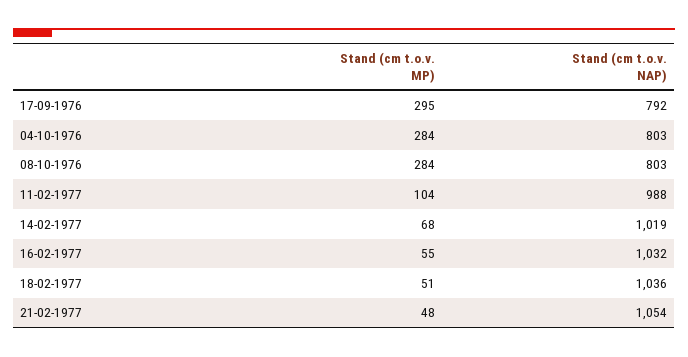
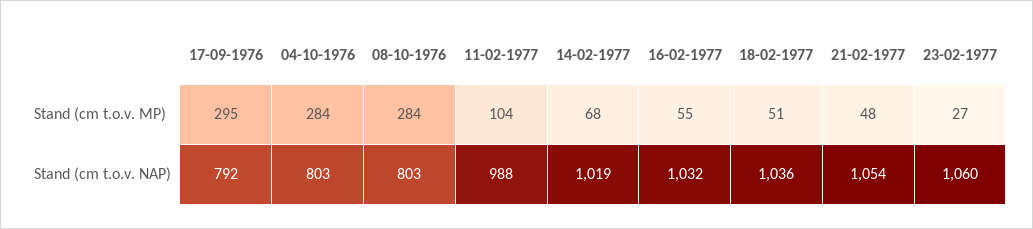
Stand (cm t.o.v. MP), 23-02-1977: none -> 27
Stand (cm t.o.v. NAP), 23-02-1977: none -> 1060

